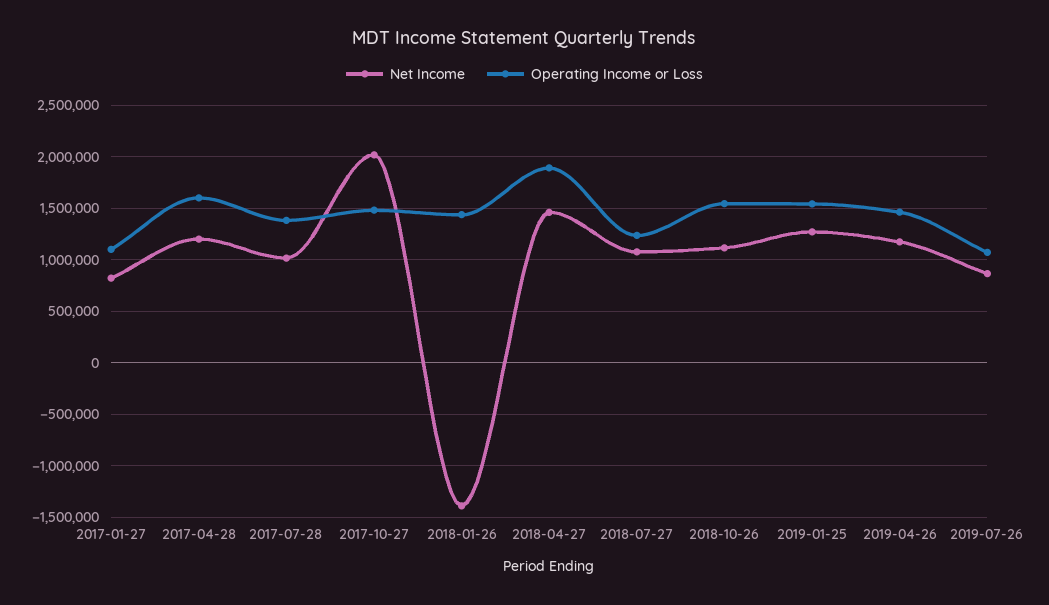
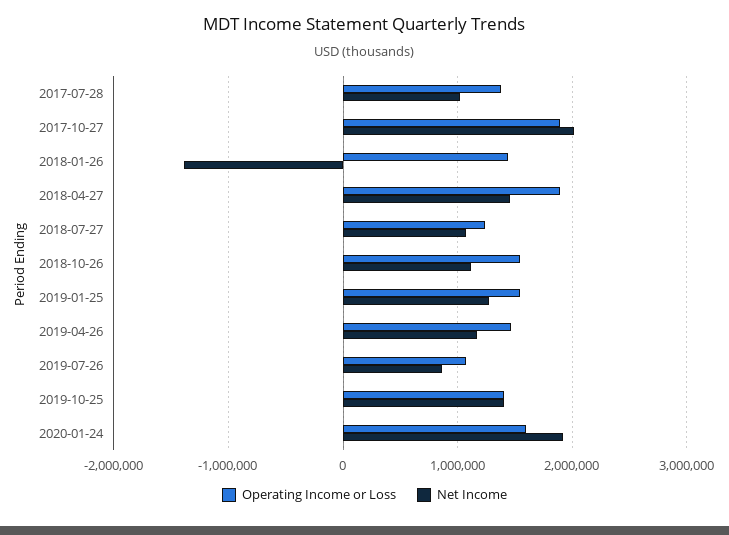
Net Income, 2017-01-27: 800000 -> none
Operating Income or Loss, 2017-01-27: 1100000 -> none
Net Income, 2017-04-28: 1200000 -> none
Operating Income or Loss, 2017-04-28: 1600000 -> none
Operating Income or Loss, 2017-10-27: 1500000 -> 1900000
Operating Income or Loss, 2019-10-25: none -> 1400000
Net Income, 2019-10-25: none -> 1400000
Operating Income or Loss, 2020-01-24: none -> 1600000
Net Income, 2020-01-24: none -> 1900000

